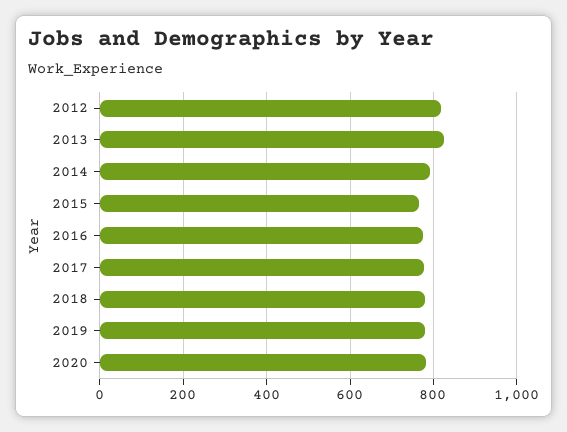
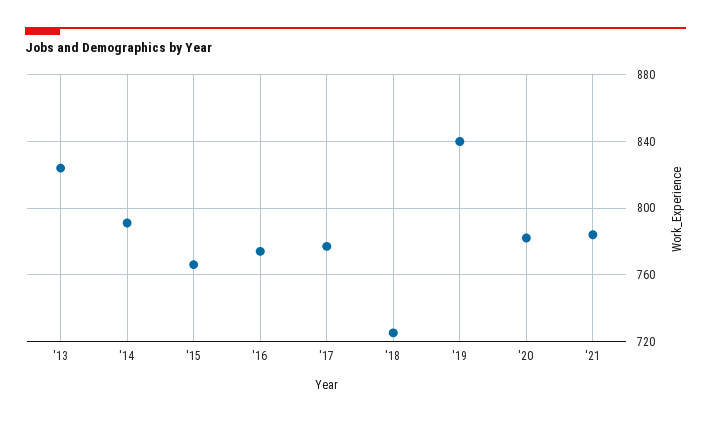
2012: 820 -> none
2018: 780 -> 725
2019: 780 -> 840
'21: none -> 785

